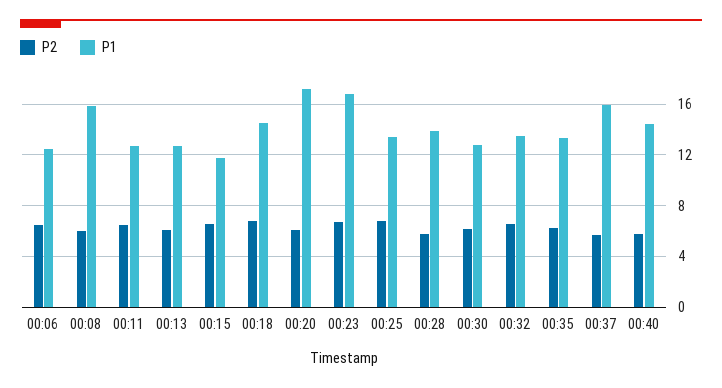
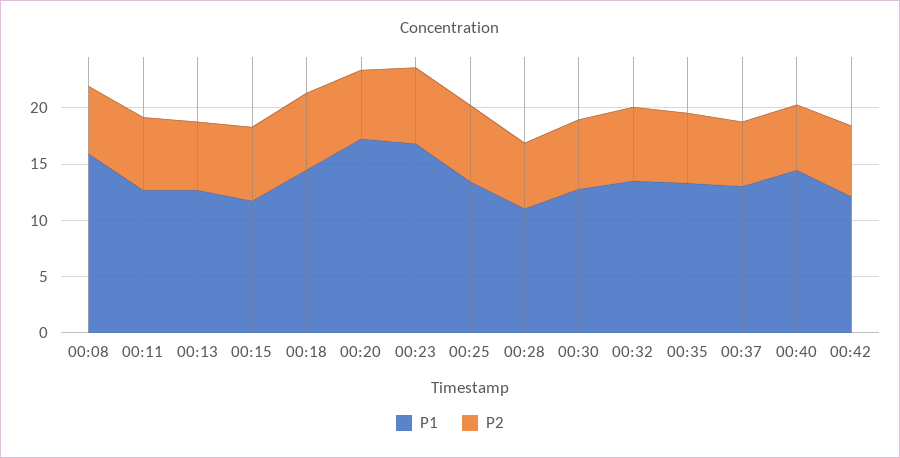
P2, 00:06: 6.5 -> none
P1, 00:06: 12.5 -> none
P1, 00:28: 14 -> 11
P1, 00:37: 16 -> 13
P1, 00:42: none -> 12
P2, 00:42: none -> 6

